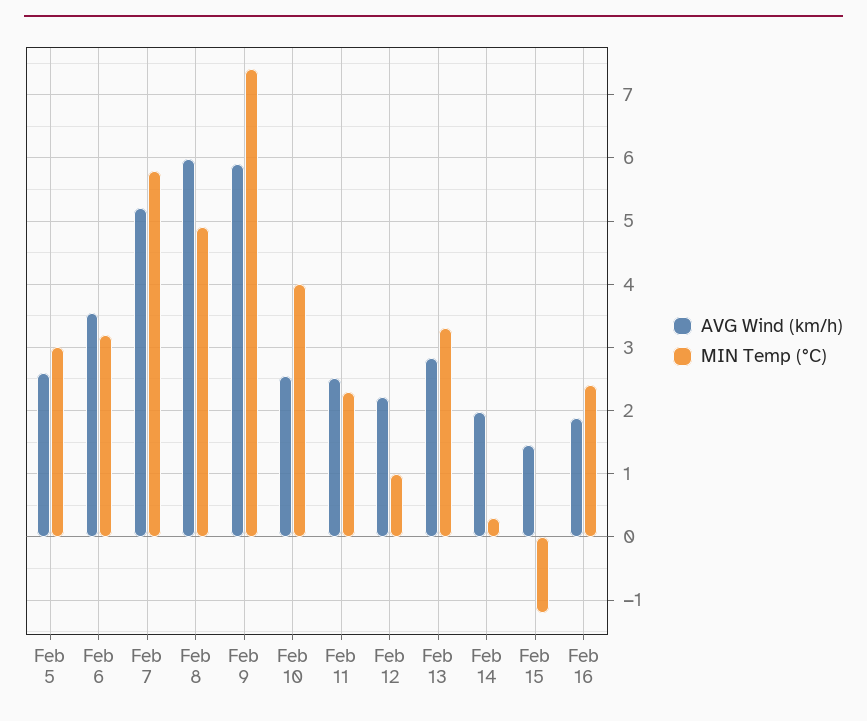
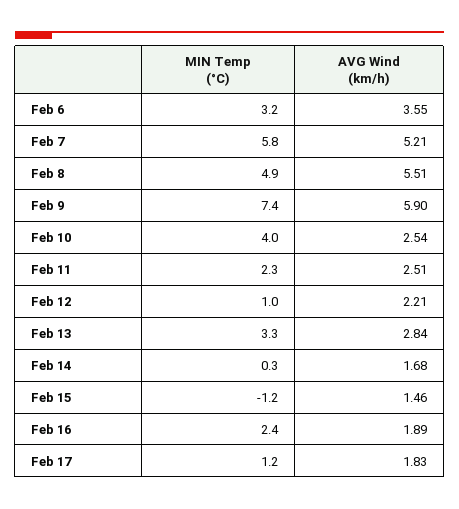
AVG Wind (km/h), Feb 5: 2.6 -> none
MIN Temp (°C), Feb 5: 3 -> none
AVG Wind (km/h), Feb 8: 6 -> 5.51
AVG Wind (km/h), Feb 14: 2 -> 1.68
MIN Temp (°C), Feb 17: none -> 1.2
AVG Wind (km/h), Feb 17: none -> 1.83

